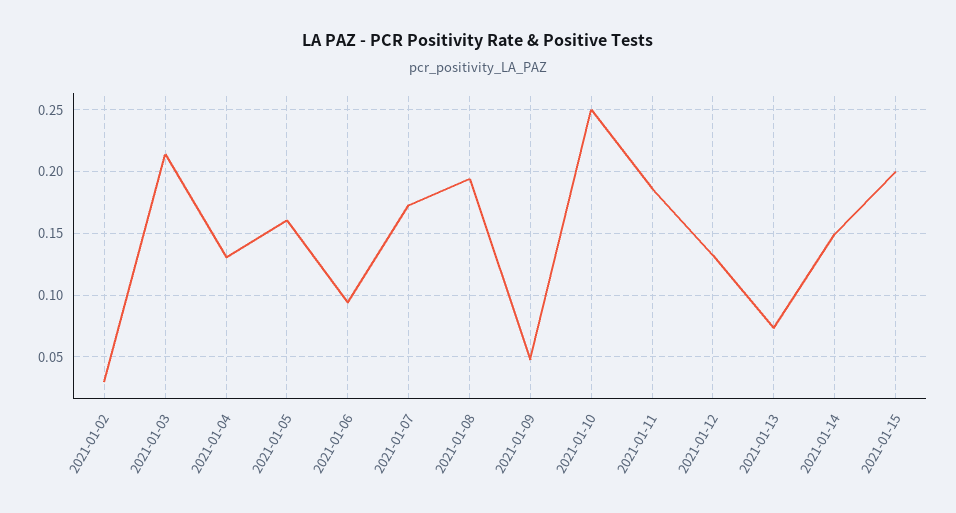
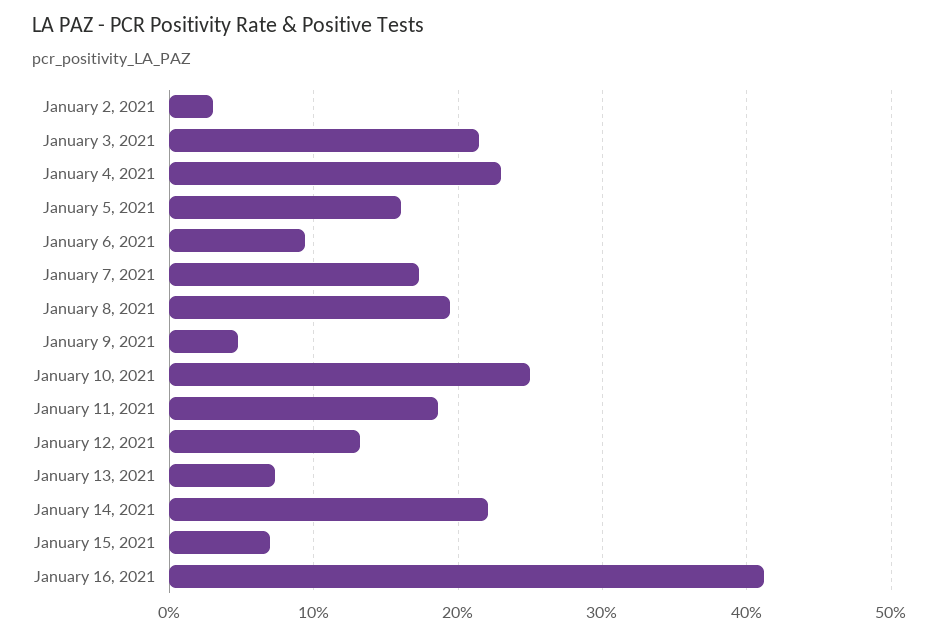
2021-01-04: 0.13 -> 0.23
2021-01-14: 0.15 -> 0.22
2021-01-15: 0.2 -> 0.07
January 16, 2021: none -> 0.41

